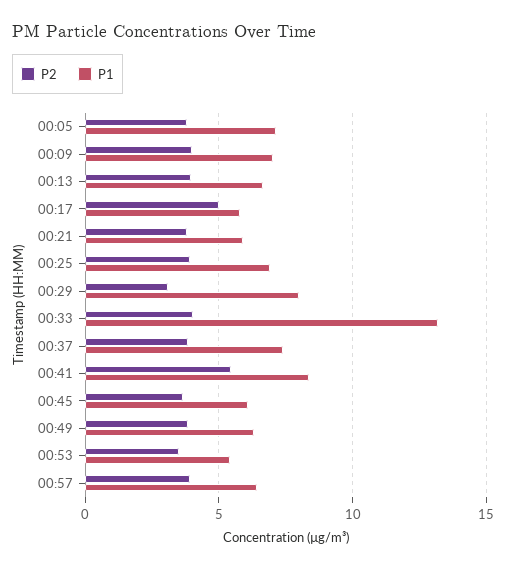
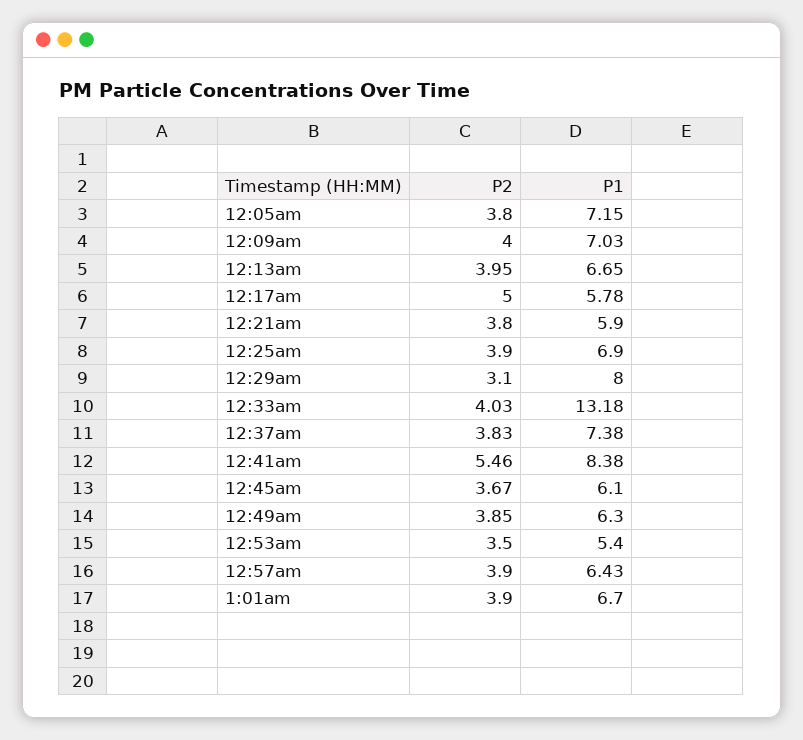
P2, 1:01am: none -> 3.9
P1, 1:01am: none -> 6.7

